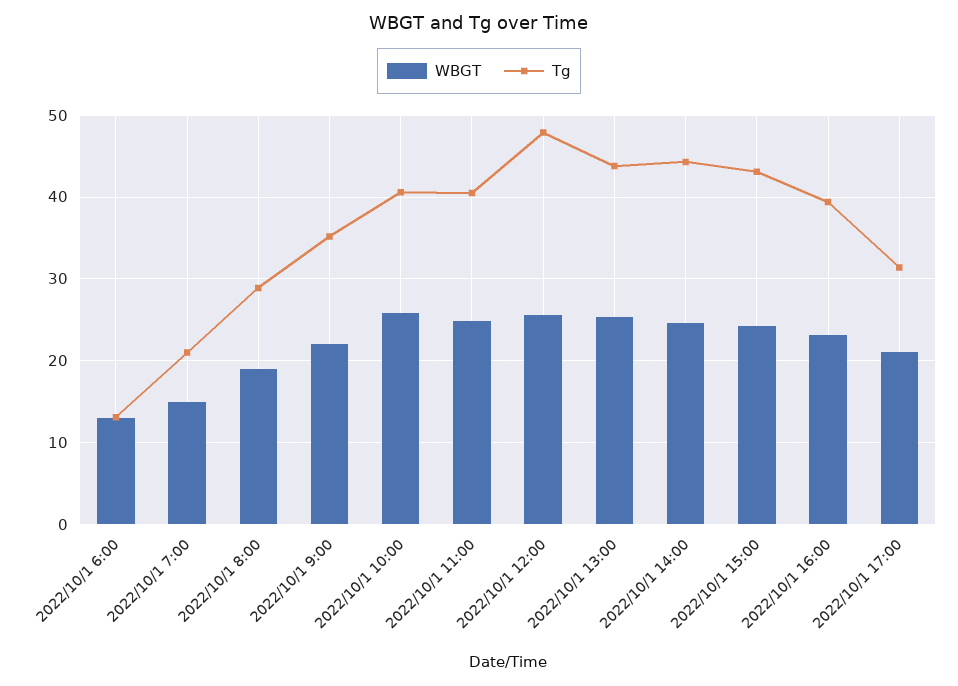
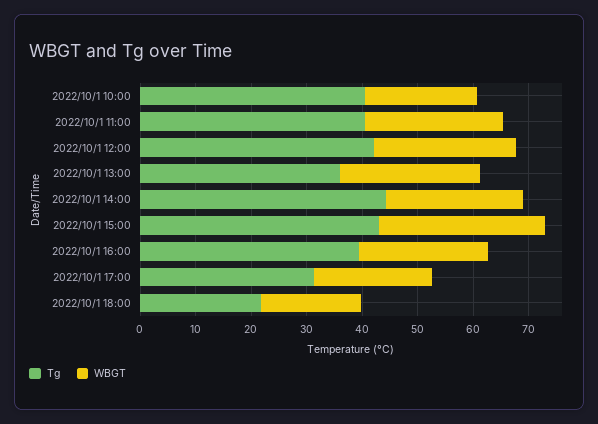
WBGT, 2022/10/1 6:00: 13 -> none
Tg, 2022/10/1 6:00: 13 -> none
WBGT, 2022/10/1 7:00: 15 -> none
Tg, 2022/10/1 7:00: 21 -> none
WBGT, 2022/10/1 8:00: 19 -> none
Tg, 2022/10/1 8:00: 29 -> none
WBGT, 2022/10/1 9:00: 22 -> none
Tg, 2022/10/1 9:00: 35 -> none
WBGT, 2022/10/1 10:00: 26 -> 20
Tg, 2022/10/1 12:00: 48 -> 42
Tg, 2022/10/1 13:00: 44 -> 36
WBGT, 2022/10/1 15:00: 24 -> 30
Tg, 2022/10/1 18:00: none -> 22
WBGT, 2022/10/1 18:00: none -> 18

